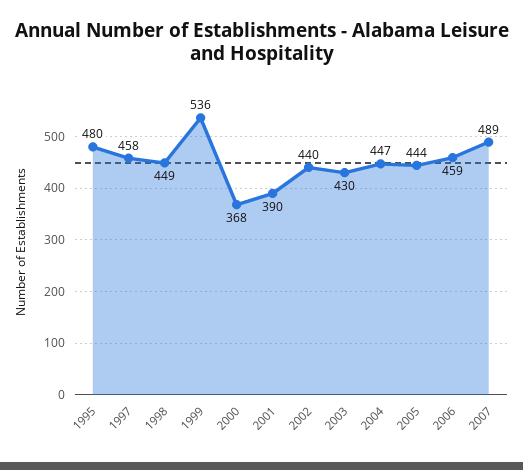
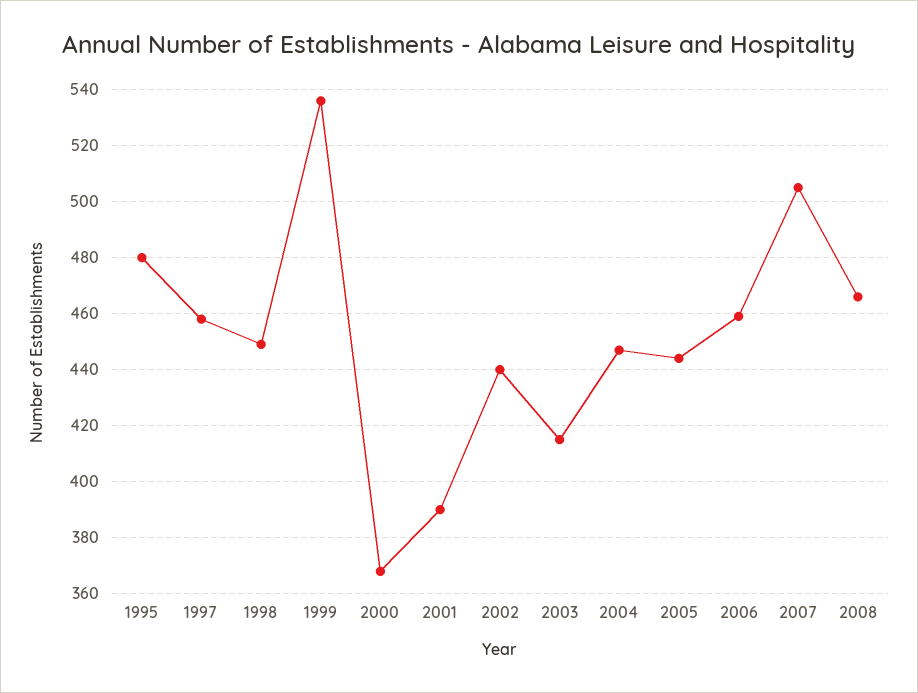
2003: 430 -> 415
2007: 489 -> 505
2008: none -> 465

